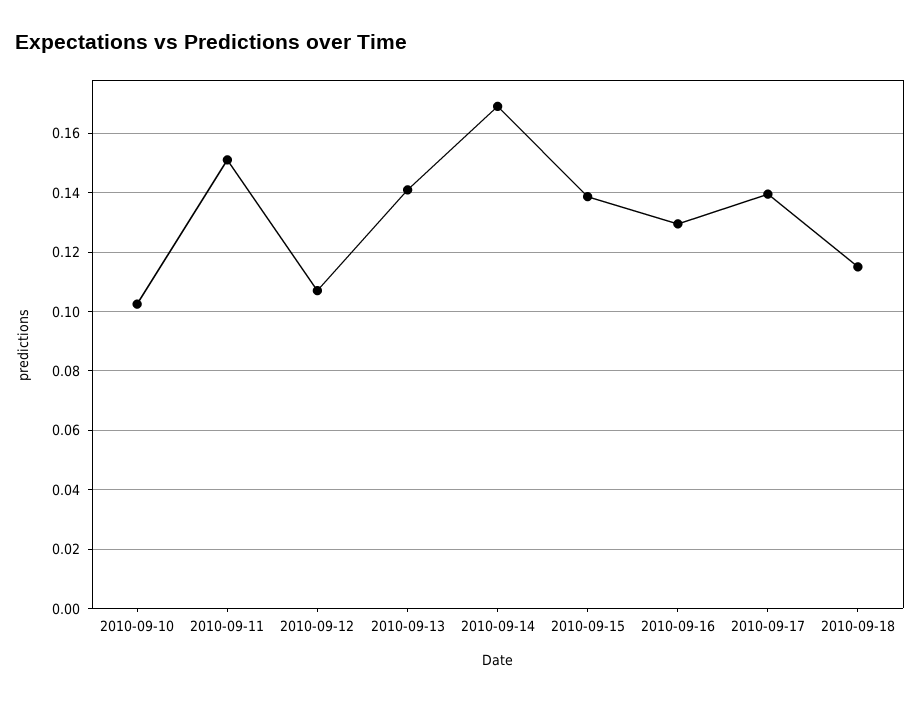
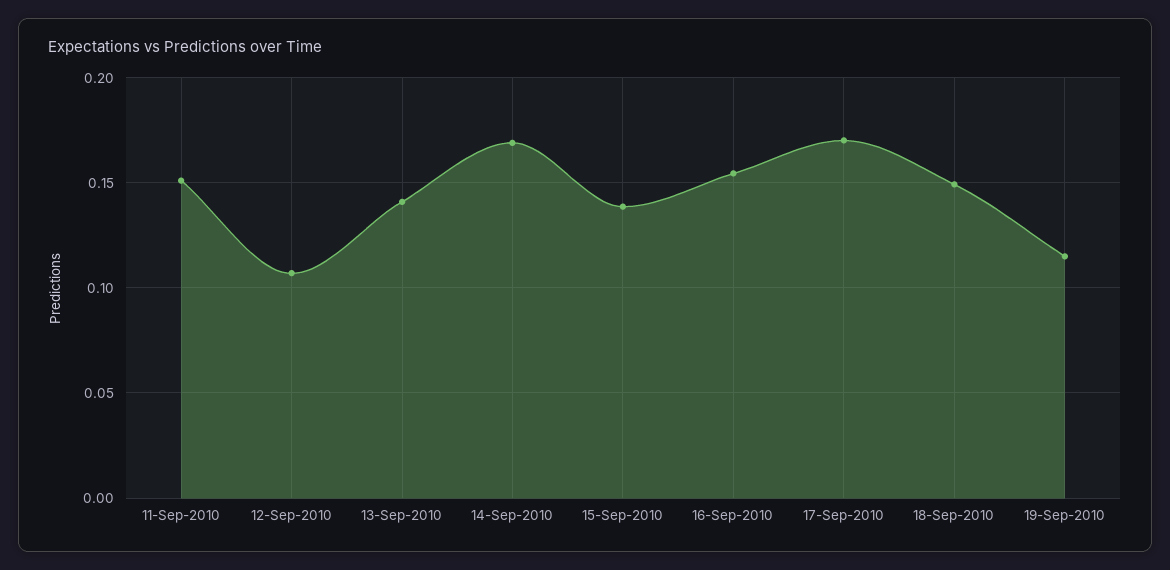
2010-09-10: 0.1025 -> none
2010-09-16: 0.13 -> 0.155
2010-09-17: 0.14 -> 0.17
2010-09-18: 0.115 -> 0.15
19-Sep-2010: none -> 0.115

